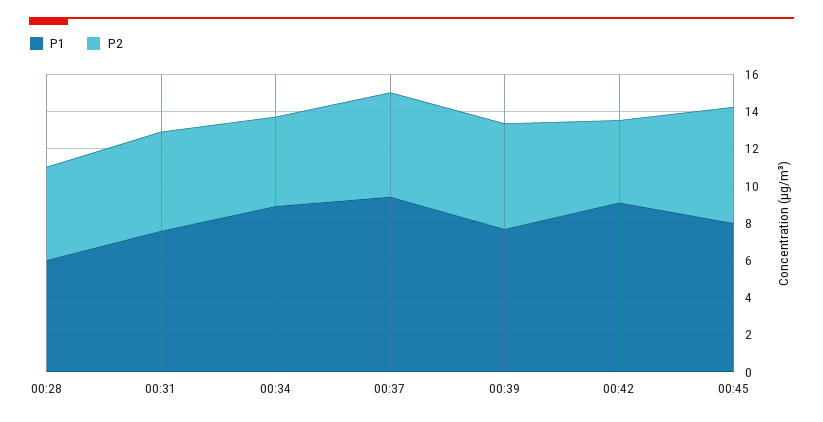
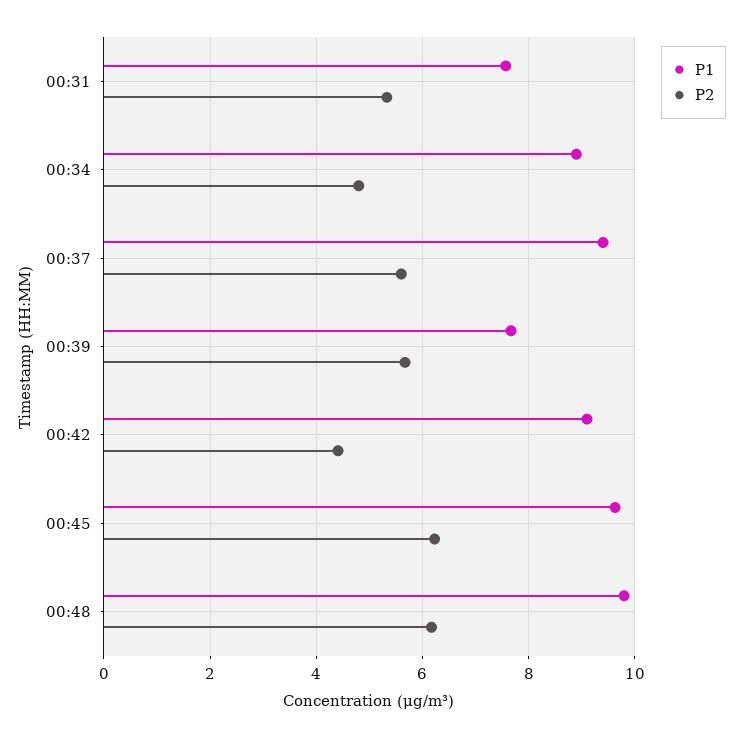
P1, 00:28: 6 -> none
P2, 00:28: 5 -> none
P1, 00:45: 8 -> 9.6
P1, 00:48: none -> 9.8
P2, 00:48: none -> 6.2

